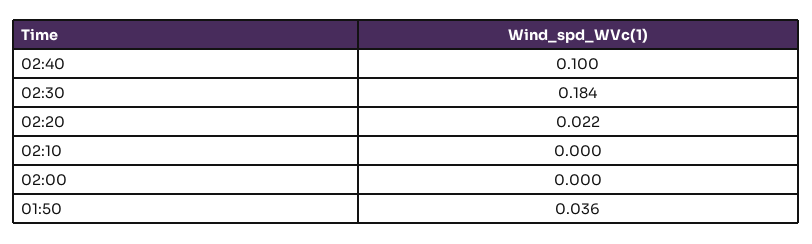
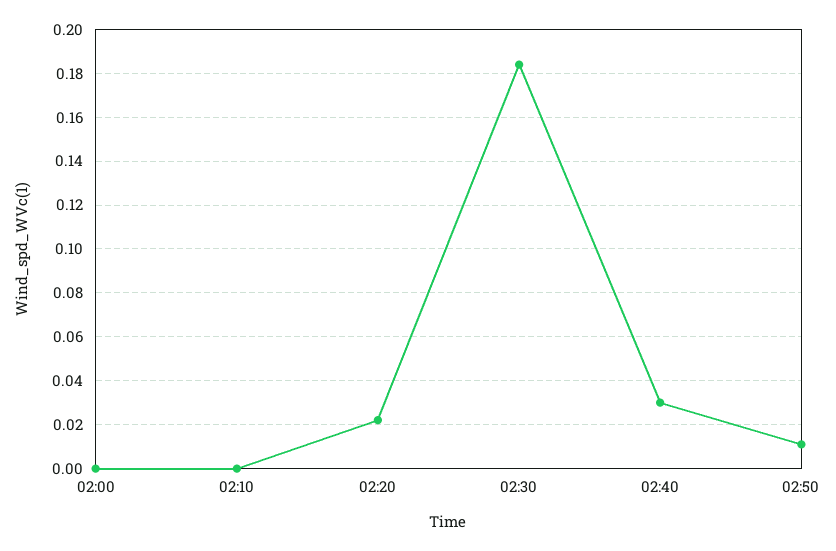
02:40: 0.1 -> 0.03
01:50: 0.036 -> none
02:50: none -> 0.01

